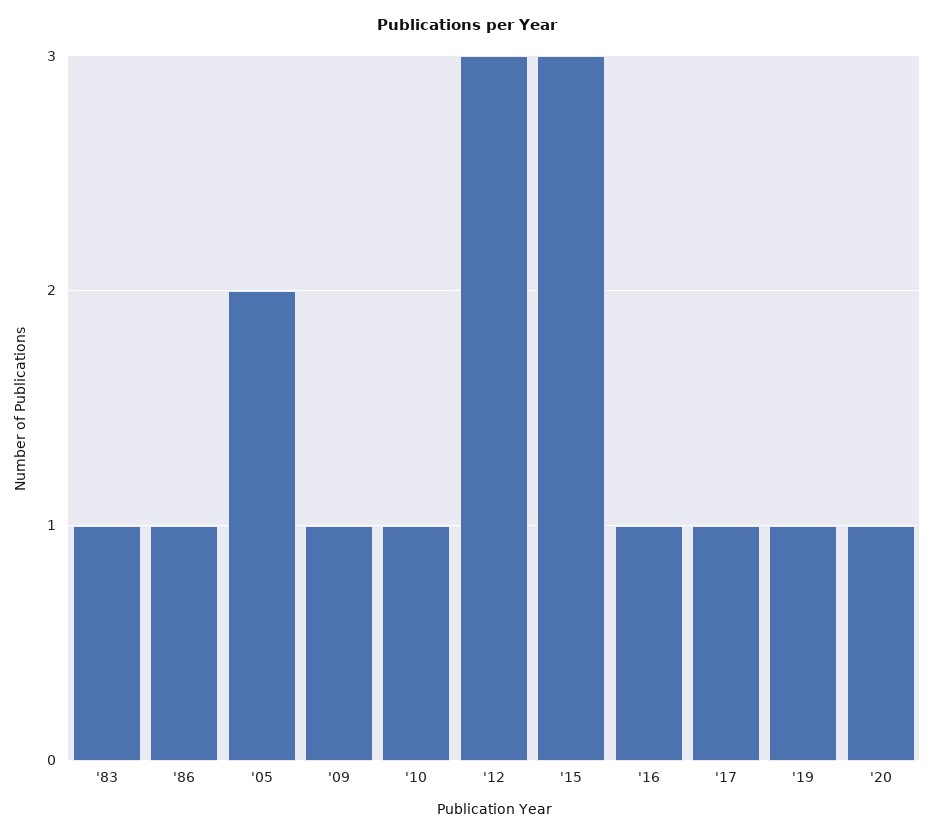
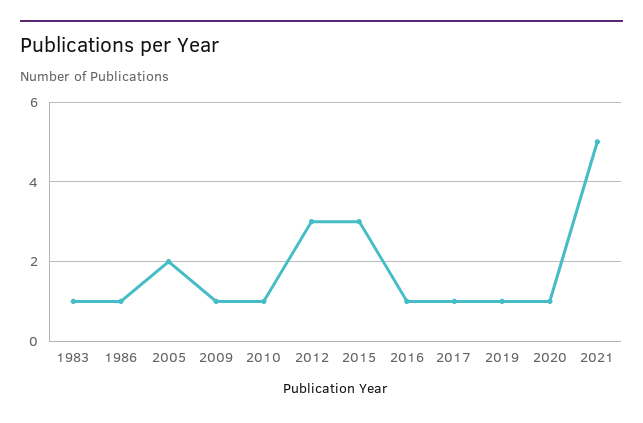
2021: none -> 5

